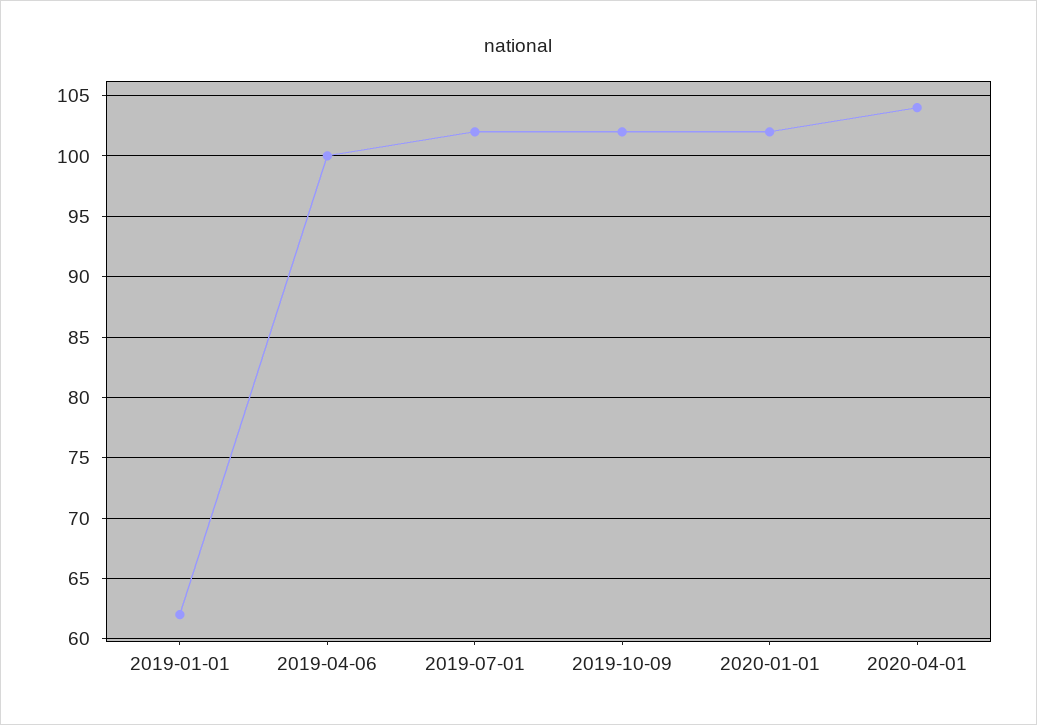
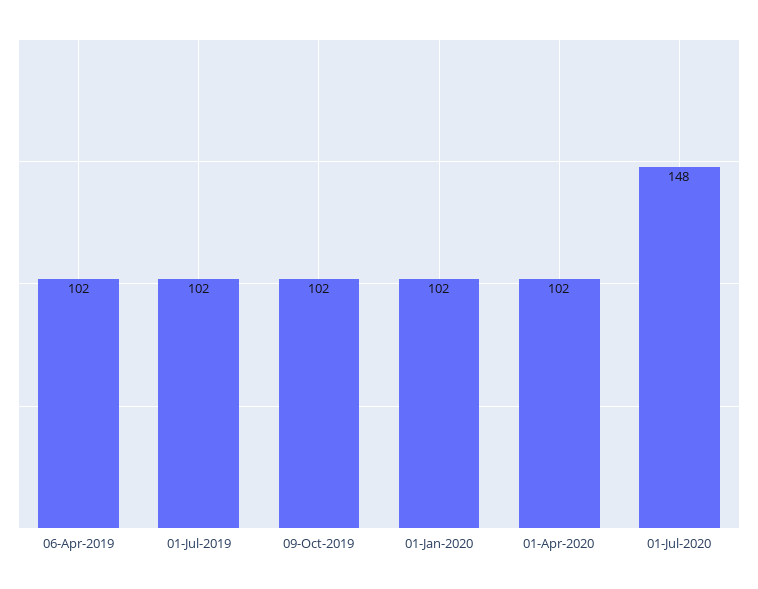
2019-01-01: 62 -> none
2019-04-06: 100 -> 102
2020-04-01: 104 -> 102
01-Jul-2020: none -> 148

